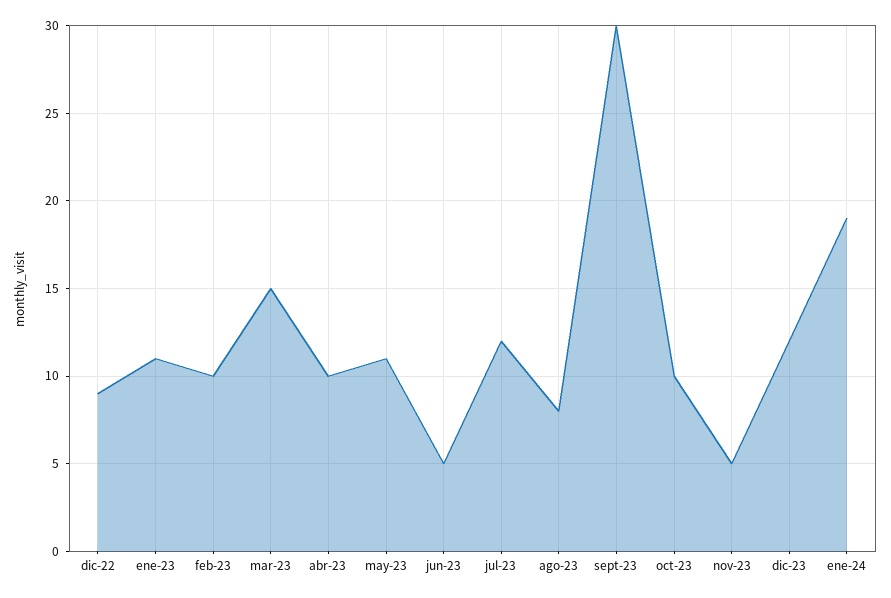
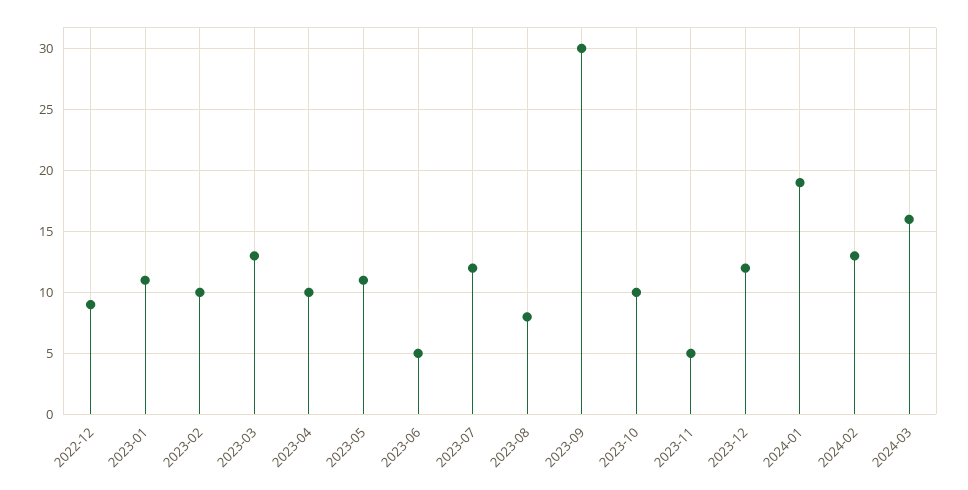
mar-23: 15 -> 13
2024-02: none -> 13
2024-03: none -> 16

